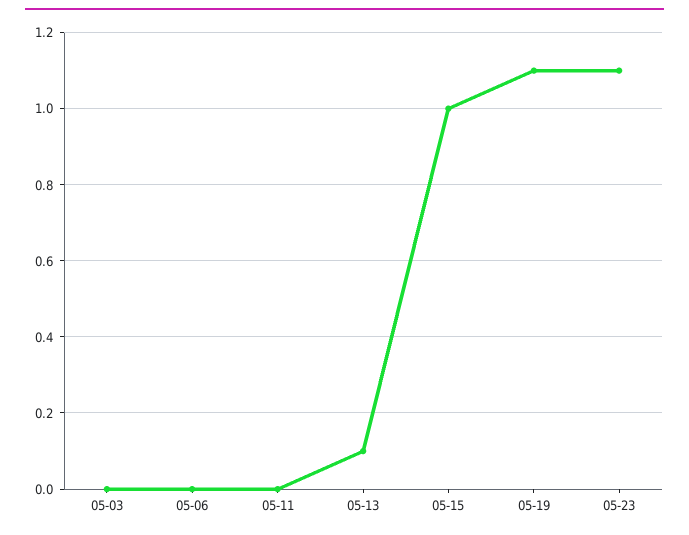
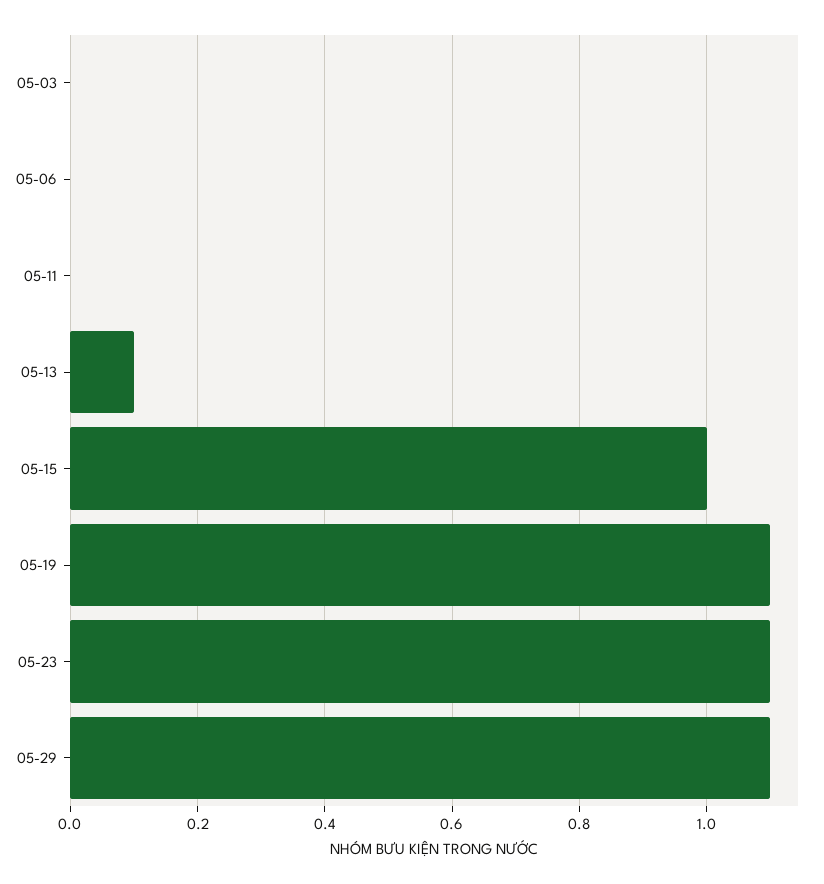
05-29: none -> 1.1

